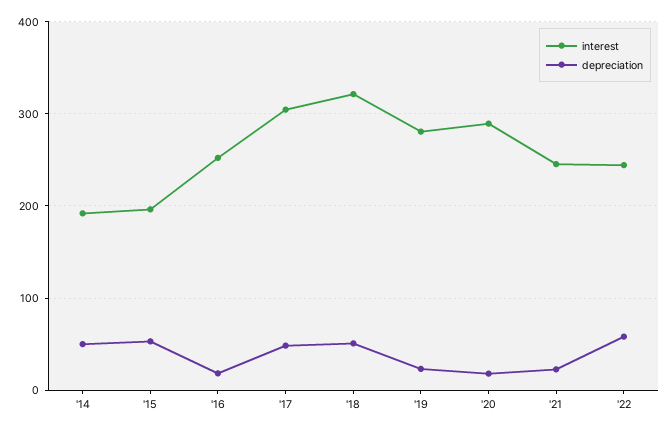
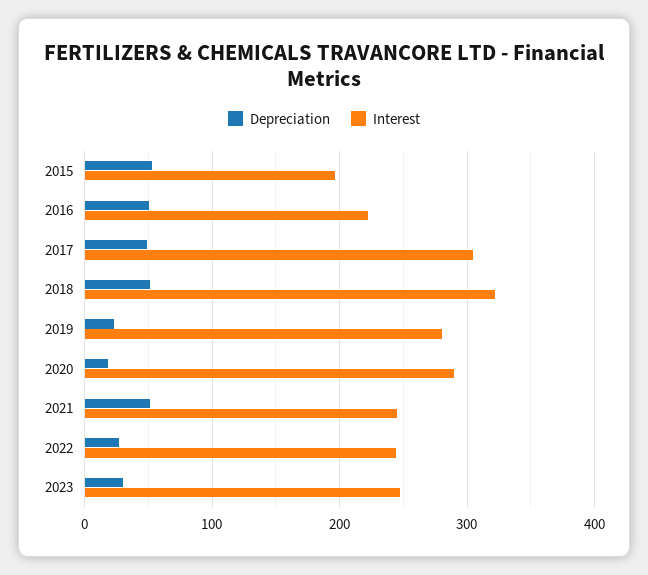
interest, '14: 190 -> none
depreciation, '14: 50 -> none
interest, '16: 250 -> 220
depreciation, '16: 20 -> 50
depreciation, '21: 20 -> 50
depreciation, '22: 60 -> 30
depreciation, 2023: none -> 30
interest, 2023: none -> 250

